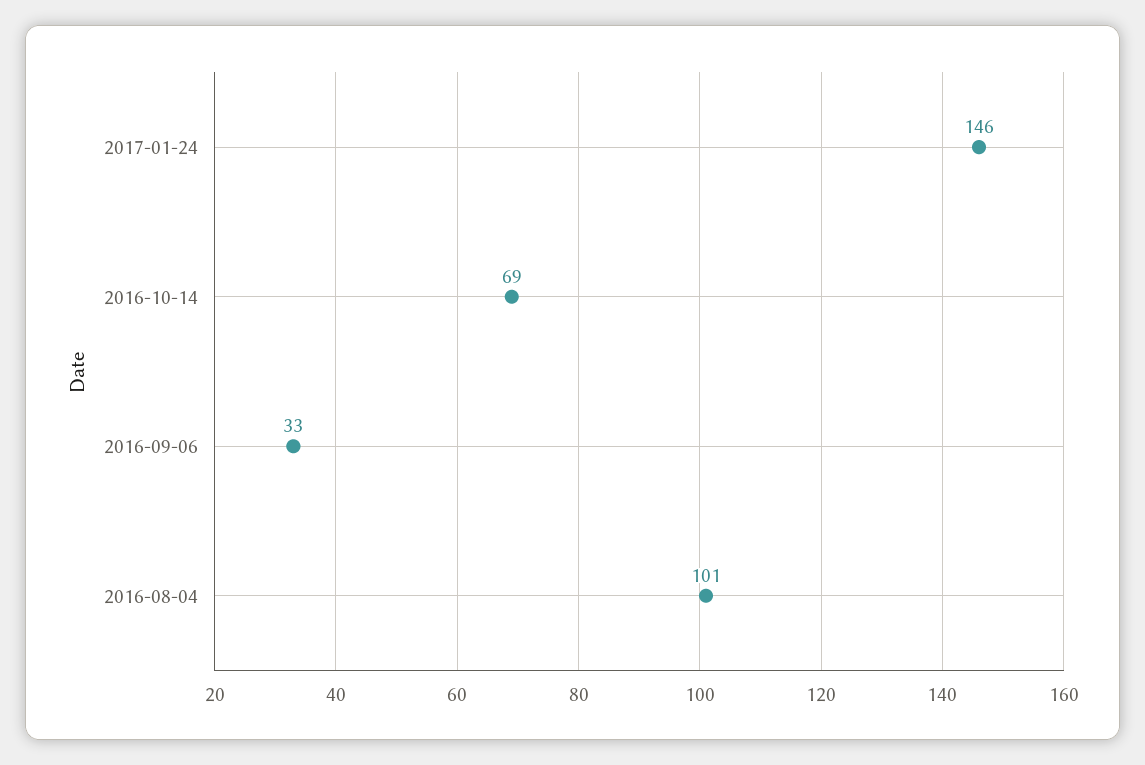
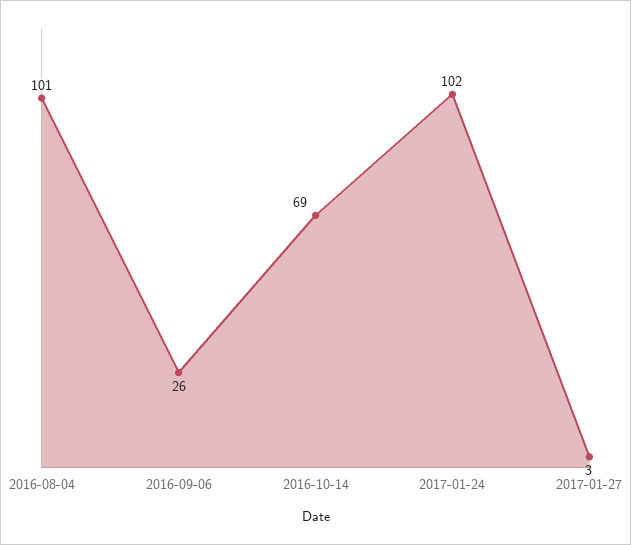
2017-01-24: 146 -> 102
2016-09-06: 33 -> 26
2017-01-27: none -> 3

